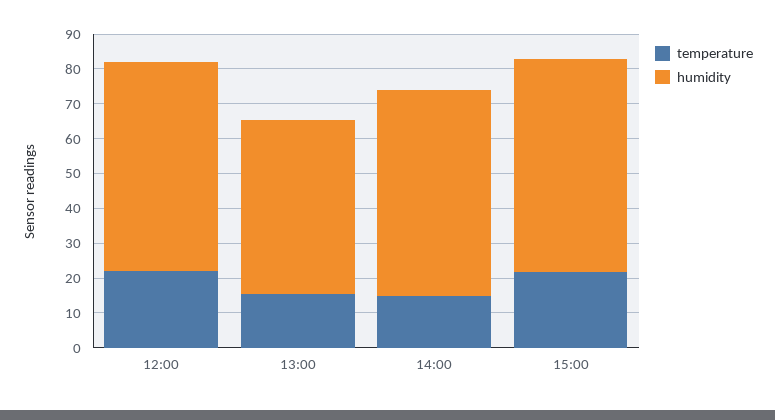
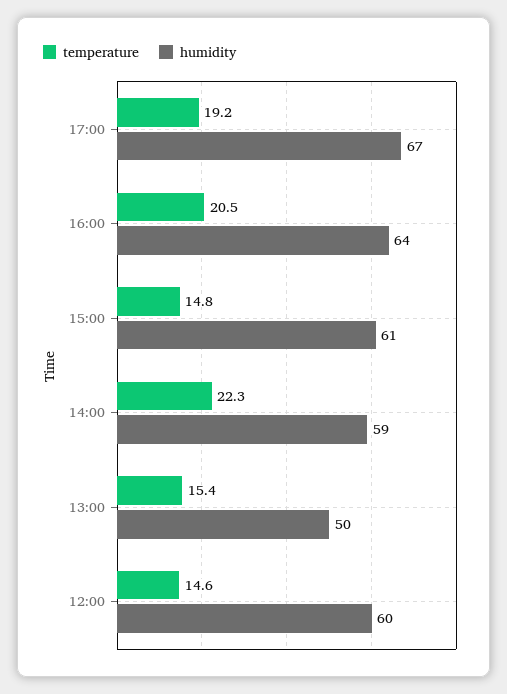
temperature, 12:00: 22.5 -> 14.6
temperature, 14:00: 15 -> 22.3
temperature, 15:00: 22.5 -> 14.8
temperature, 17:00: none -> 19.2
humidity, 17:00: none -> 67
temperature, 16:00: none -> 20.5
humidity, 16:00: none -> 64

